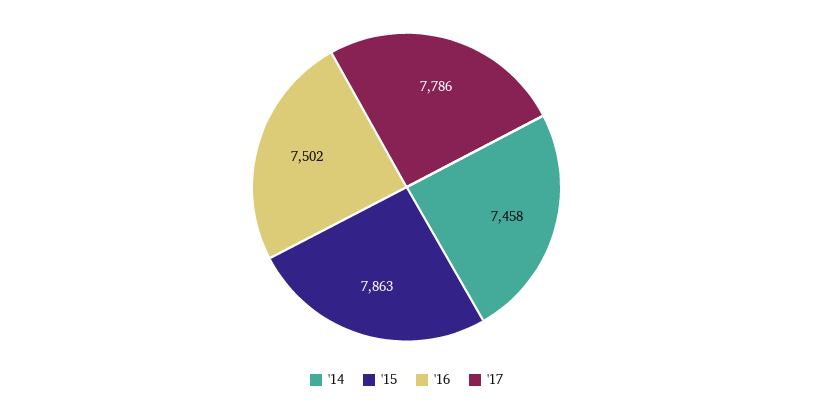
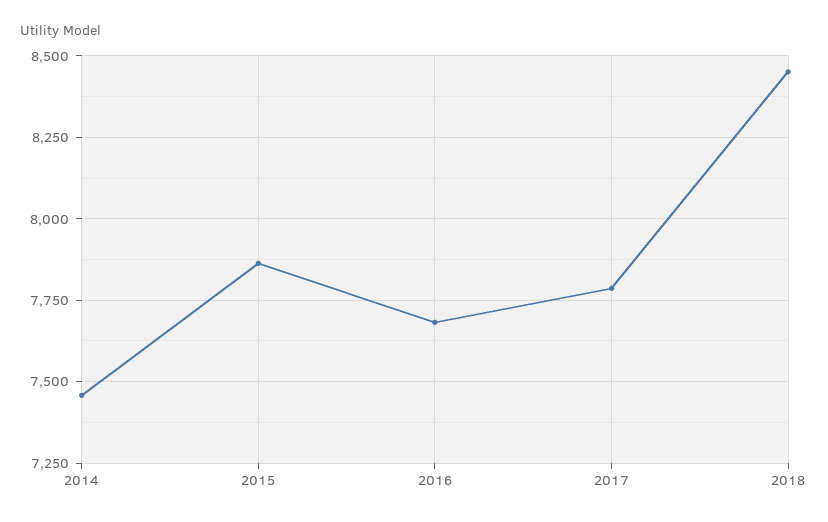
'16: 7502 -> 7675
2018: none -> 8450

